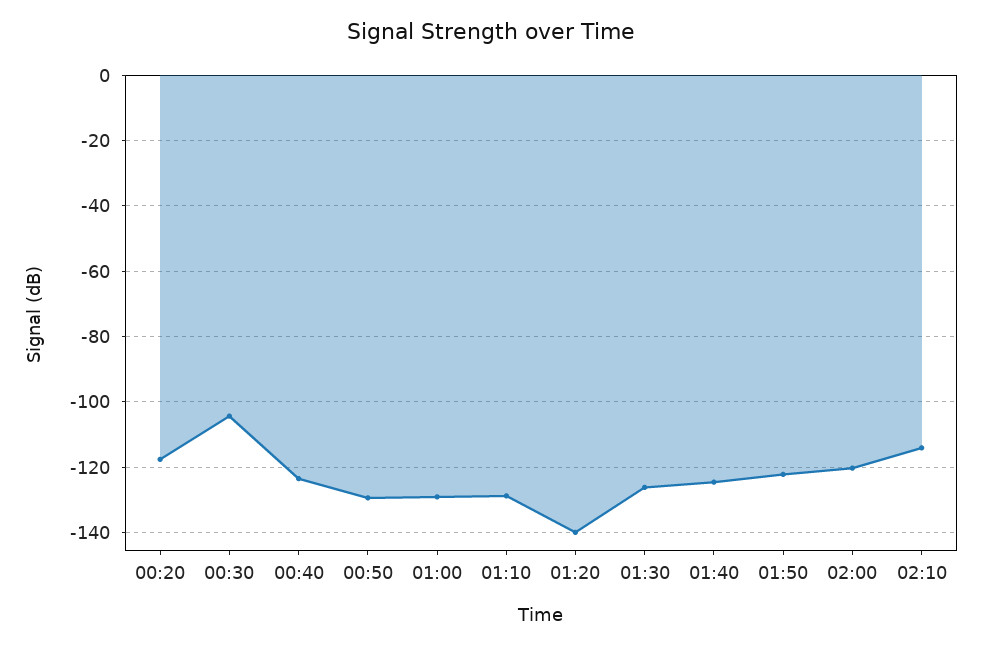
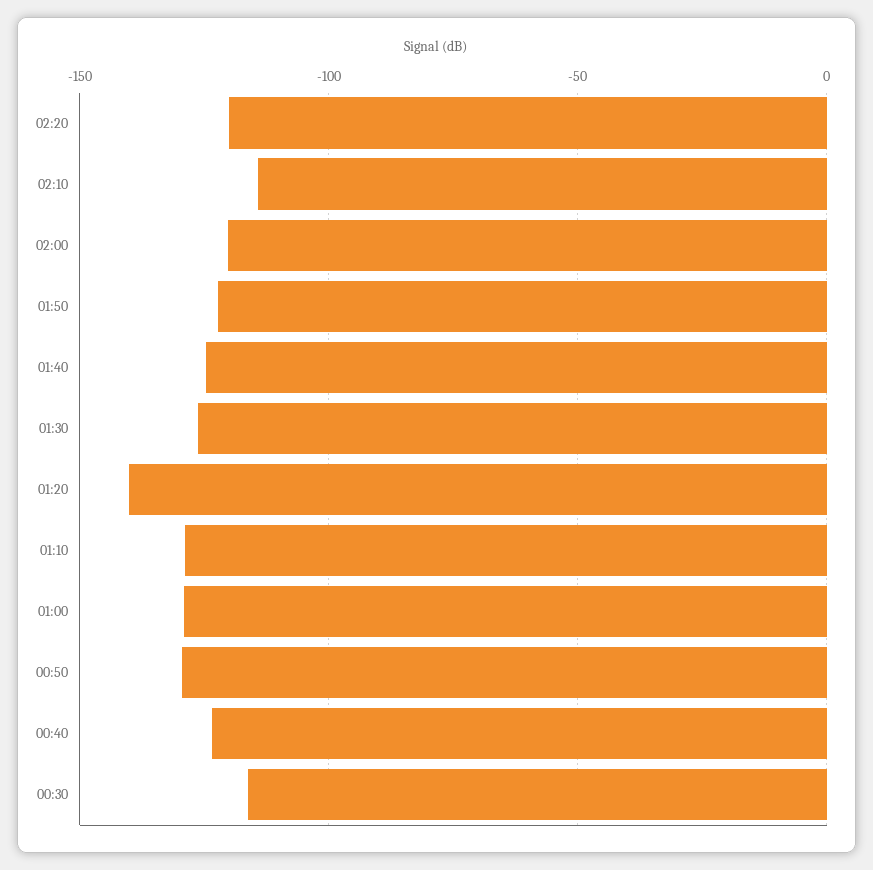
00:20: -118 -> none
00:30: -104 -> -115
02:20: none -> -120

